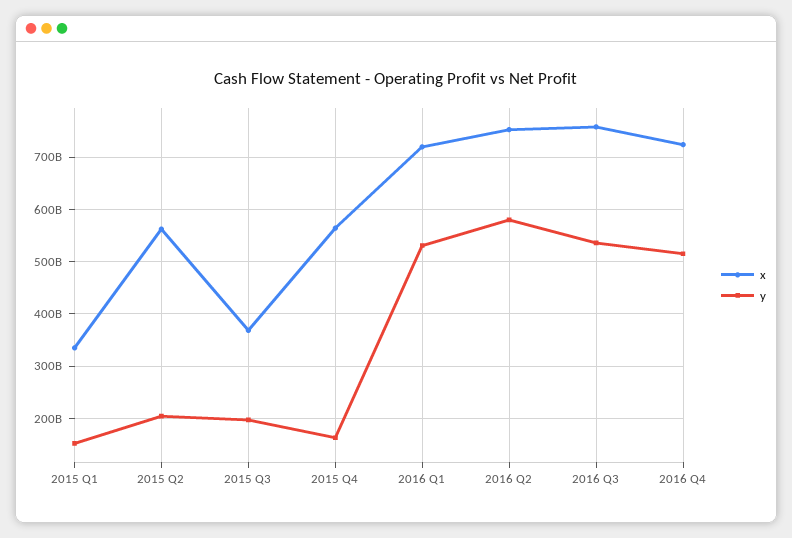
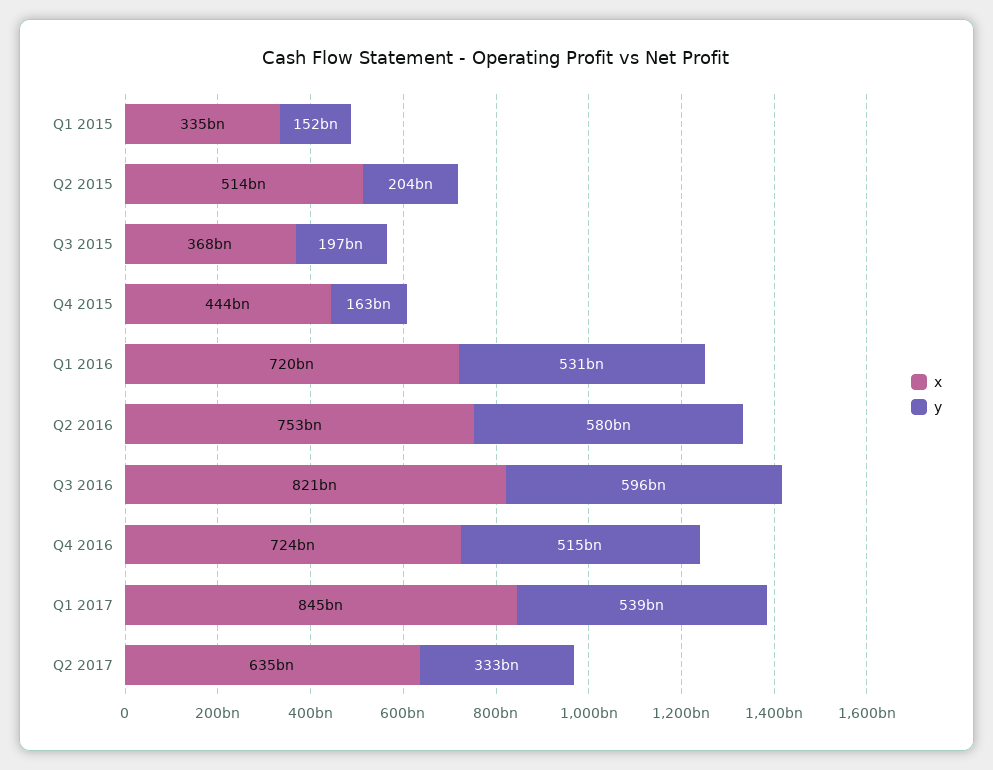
x, 2015 Q2: 560000000000 -> 514000000000
x, 2015 Q4: 560000000000 -> 444000000000
x, 2016 Q3: 760000000000 -> 821000000000
y, 2016 Q3: 540000000000 -> 596000000000
x, Q1 2017: none -> 845000000000
y, Q1 2017: none -> 539000000000
x, Q2 2017: none -> 635000000000
y, Q2 2017: none -> 333000000000

